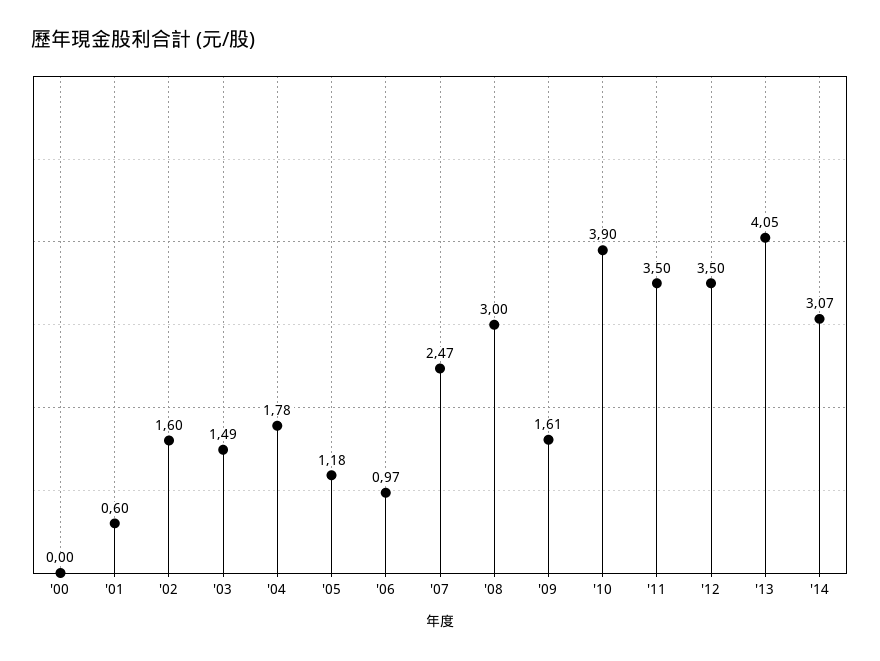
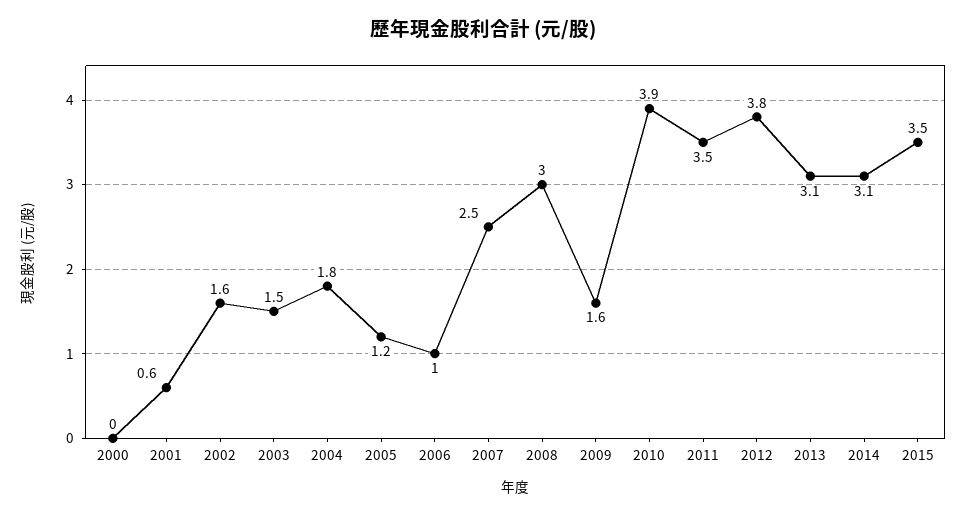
'12: 3.5 -> 3.8
'13: 4.05 -> 3.1
2015: none -> 3.5

